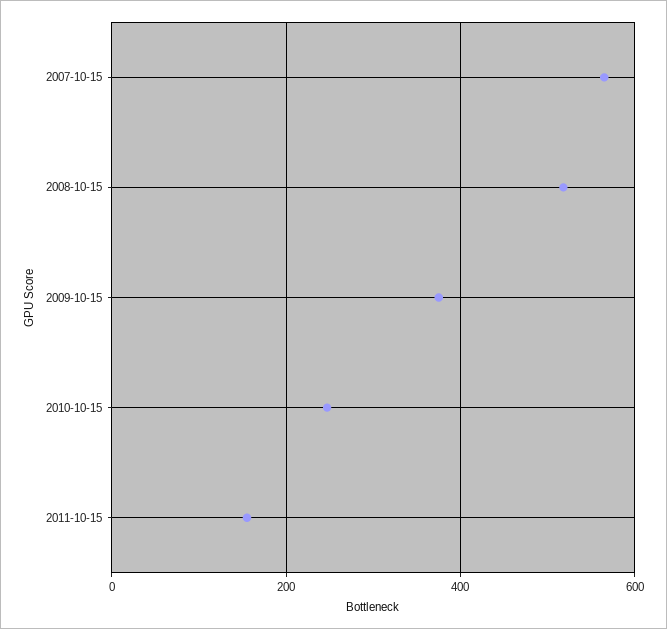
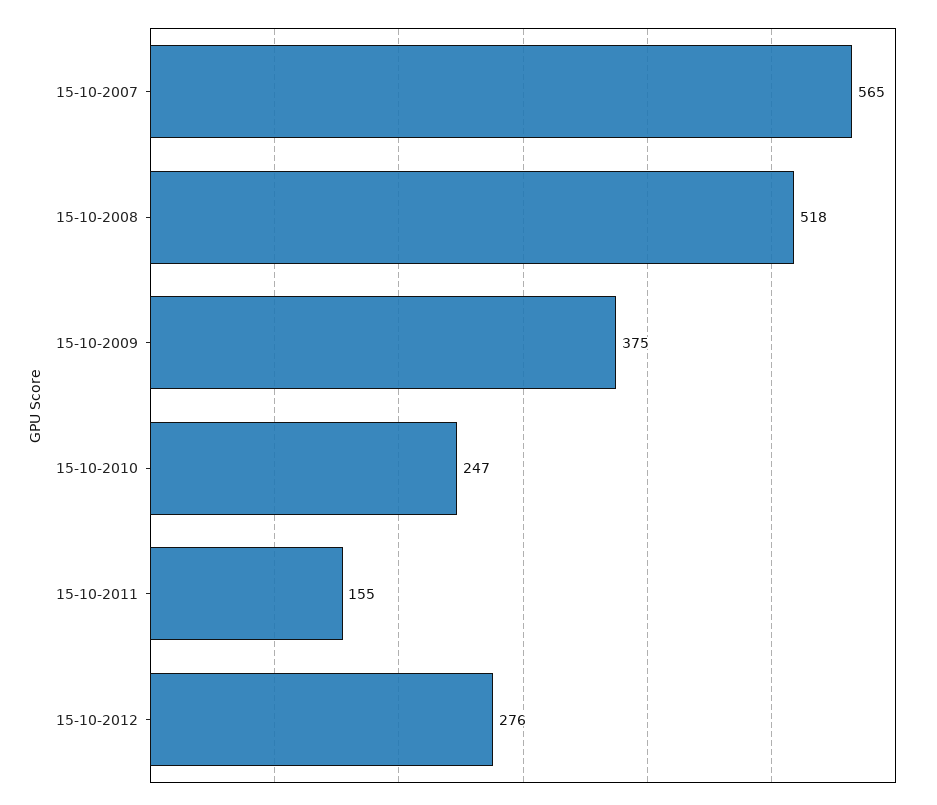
15-10-2012: none -> 276

